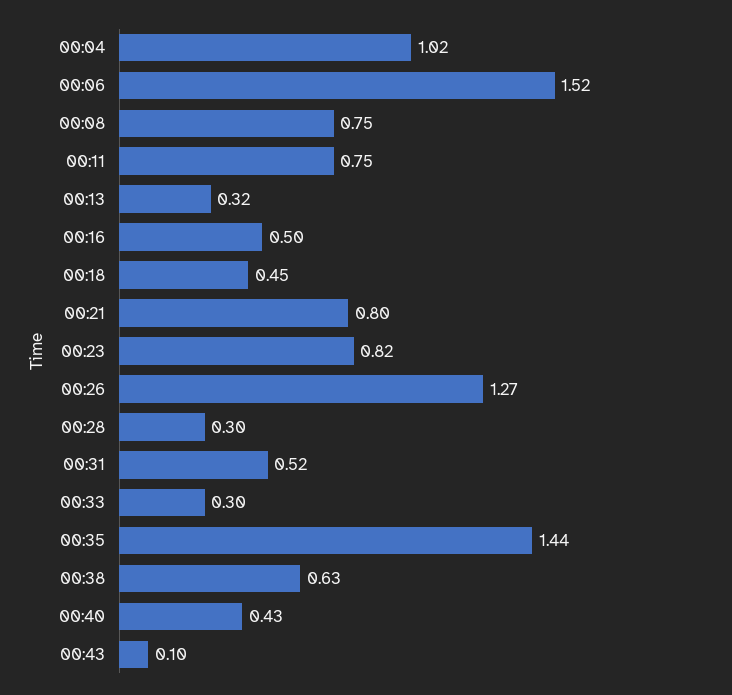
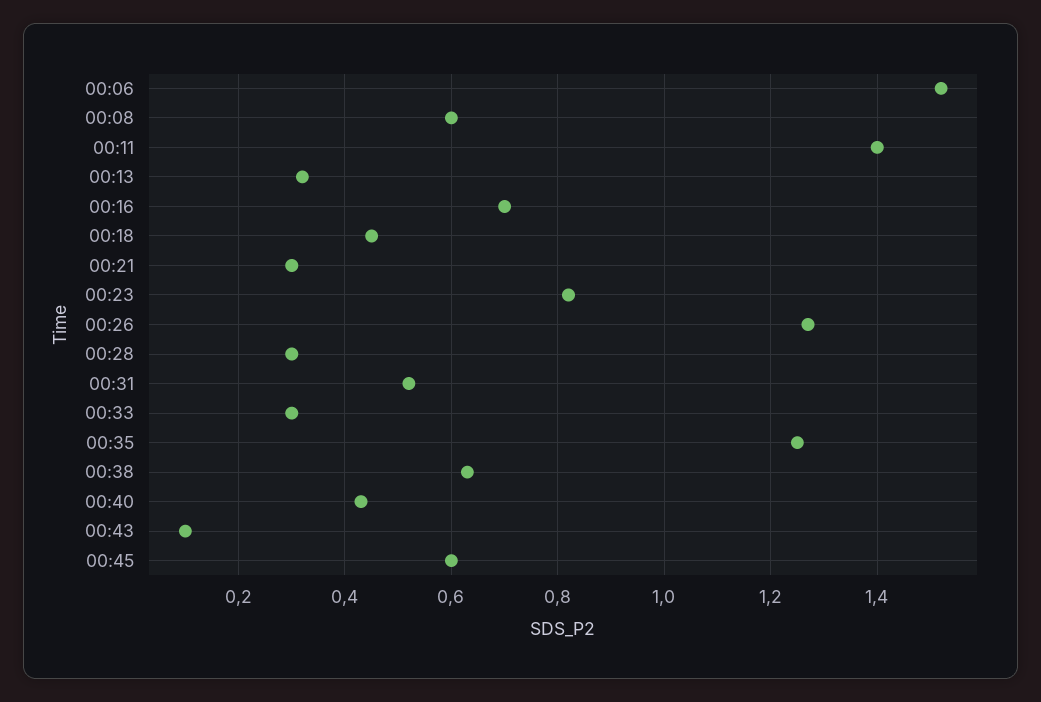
00:04: 1.02 -> none
00:08: 0.75 -> 0.6
00:11: 0.75 -> 1.4
00:16: 0.5 -> 0.7
00:21: 0.8 -> 0.3
00:35: 1.44 -> 1.25
00:45: none -> 0.6

